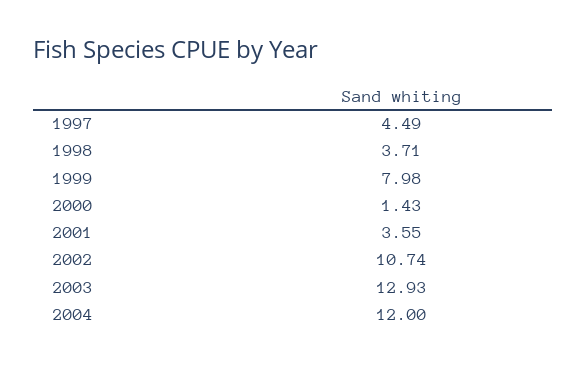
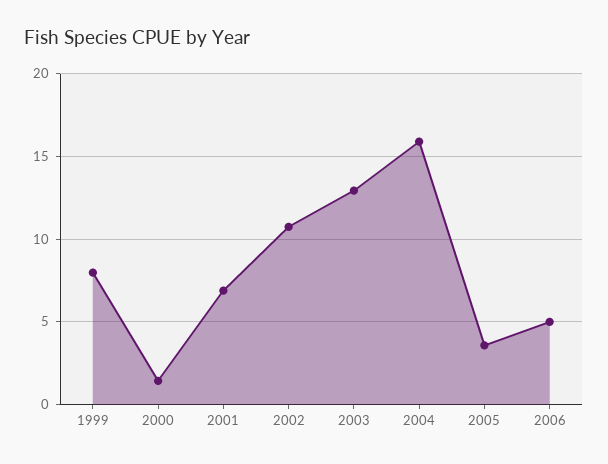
1997: 4.49 -> none
1998: 3.71 -> none
2001: 3.55 -> 7
2004: 12 -> 16
2005: none -> 3.5
2006: none -> 5

